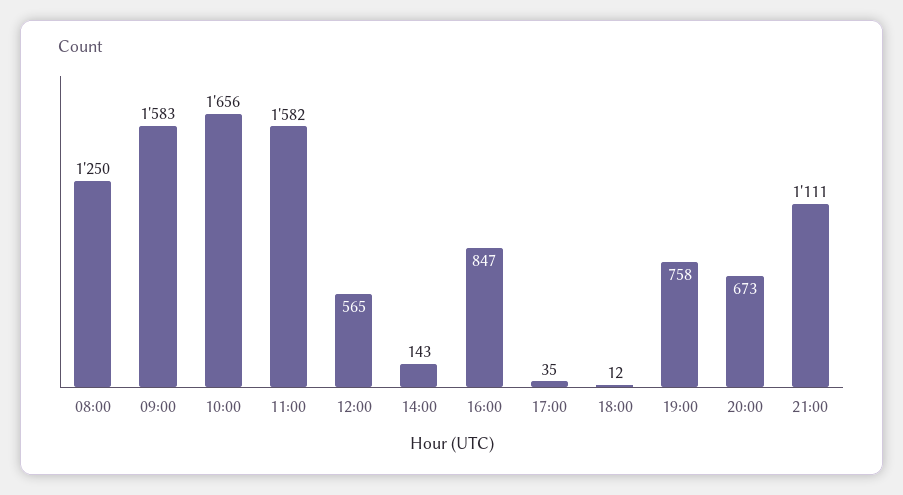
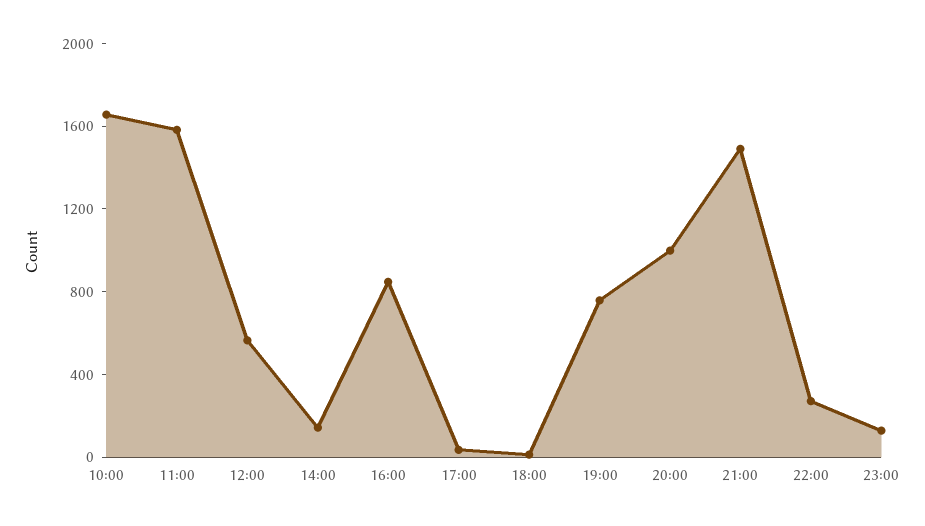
08:00: 1250 -> none
09:00: 1583 -> none
20:00: 673 -> 1000
21:00: 1111 -> 1500
22:00: none -> 300
23:00: none -> 100

